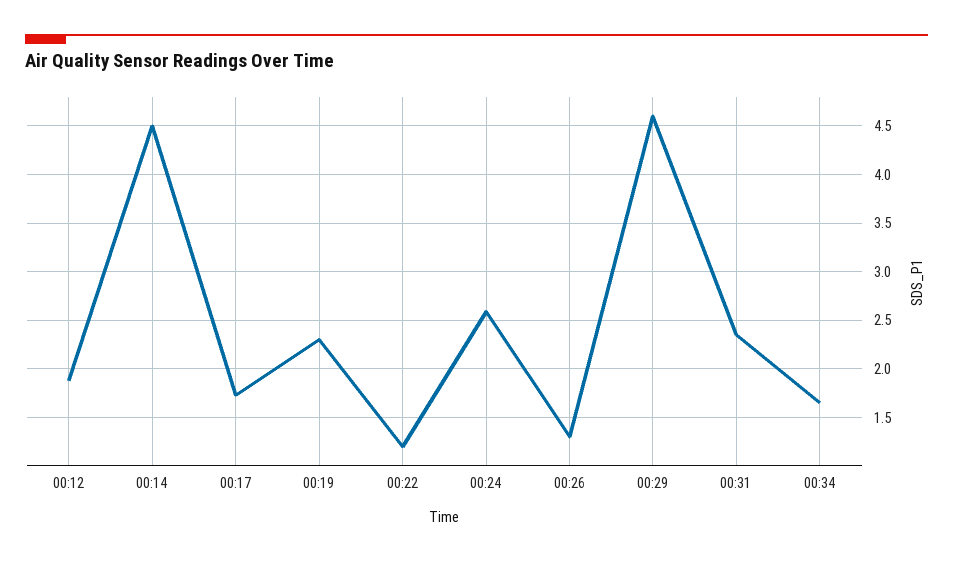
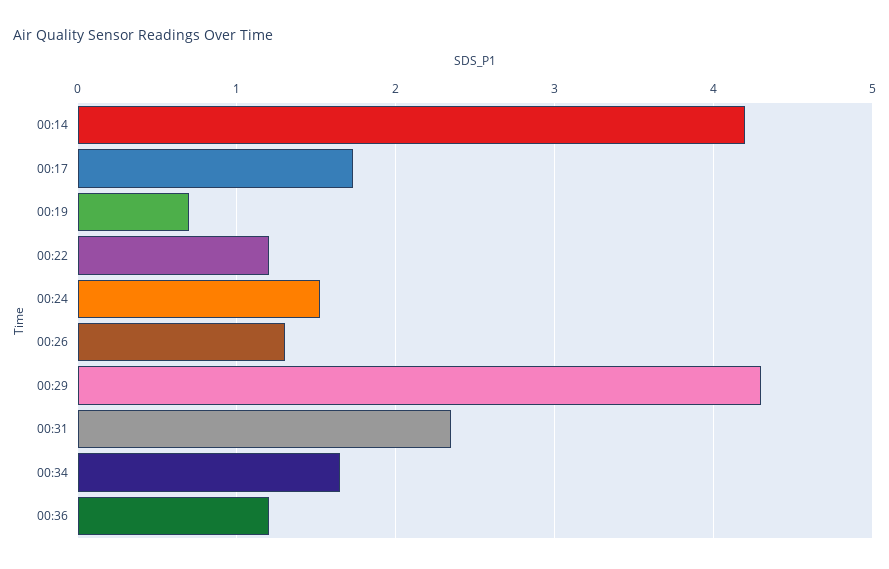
00:12: 1.9 -> none
00:14: 4.5 -> 4.2
00:19: 2.3 -> 0.7
00:24: 2.6 -> 1.5
00:29: 4.6 -> 4.3
00:36: none -> 1.2

